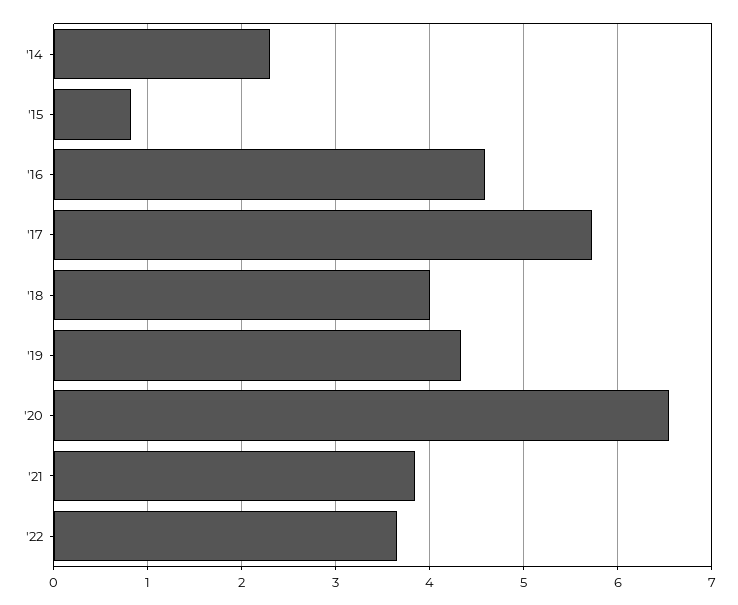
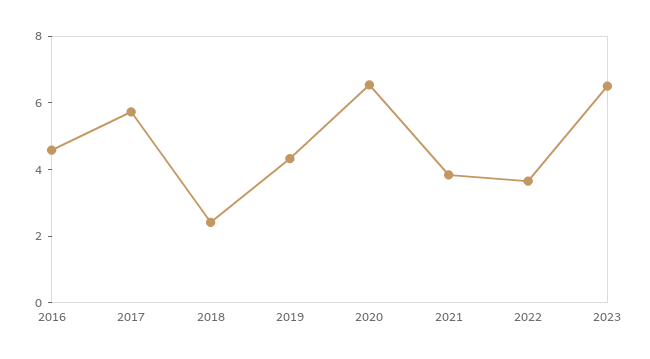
'14: 2.3 -> none
'15: 0.8 -> none
'18: 4 -> 2.5
2023: none -> 6.5

